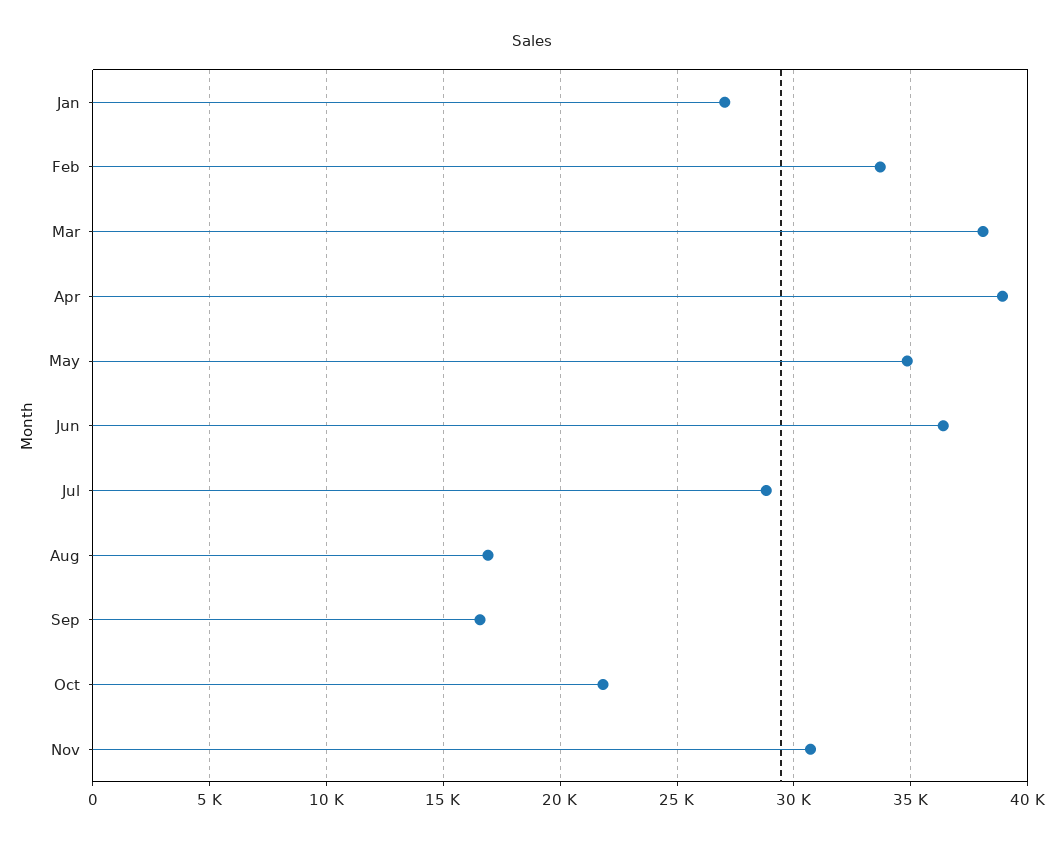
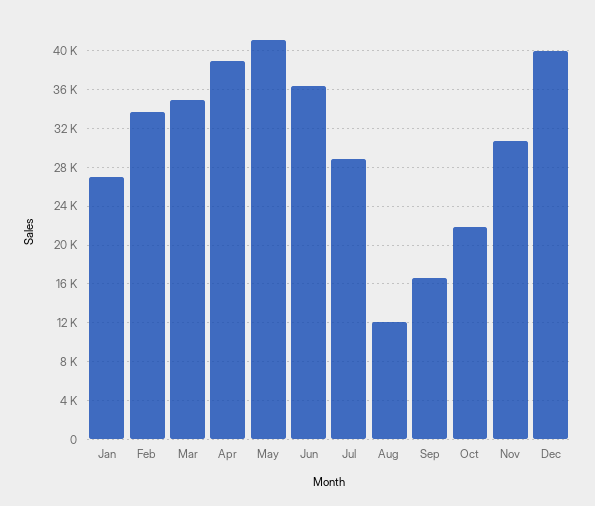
Mar: 38000 -> 35000
May: 35000 -> 41000
Aug: 17000 -> 12000
Dec: none -> 40000

